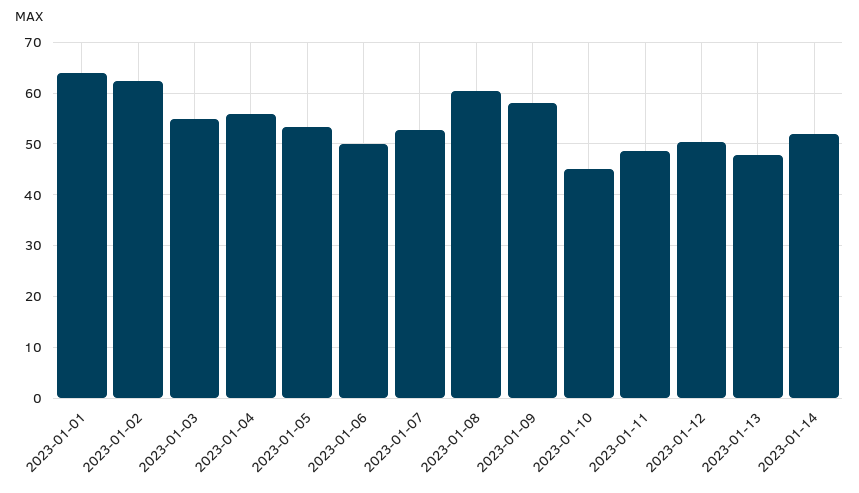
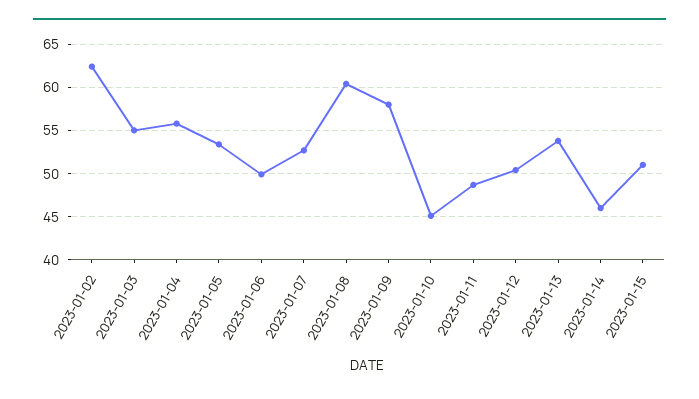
2023-01-01: 64 -> none
2023-01-13: 48 -> 54
2023-01-14: 52 -> 46
2023-01-15: none -> 51

